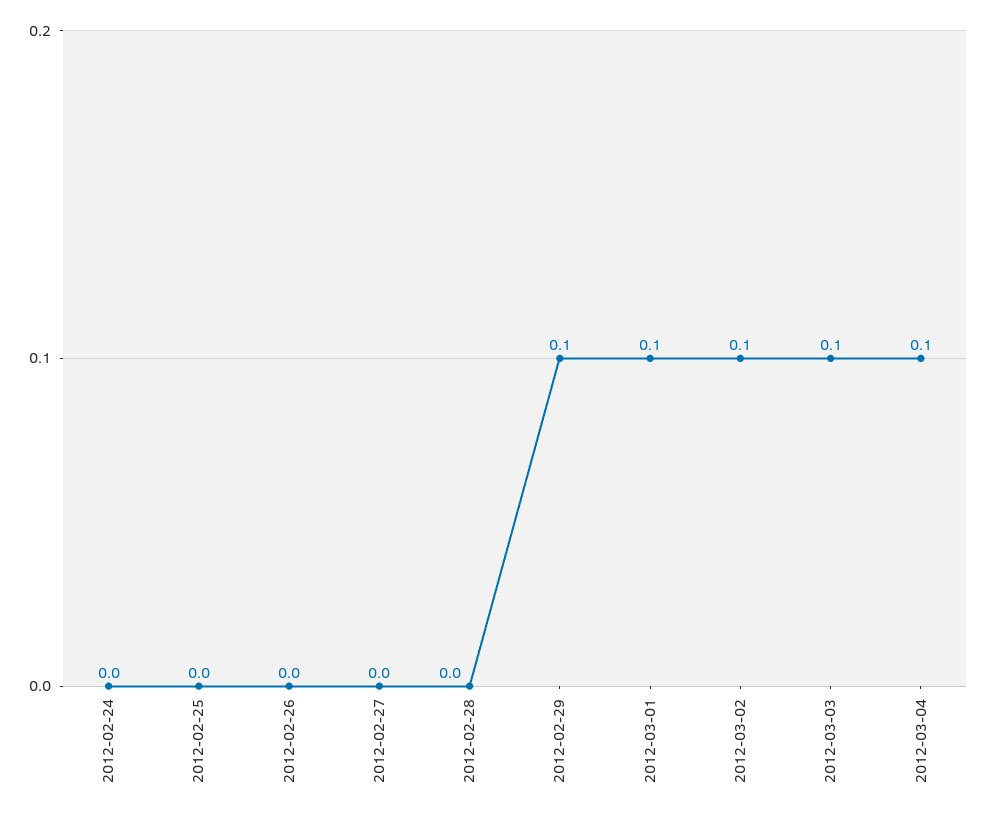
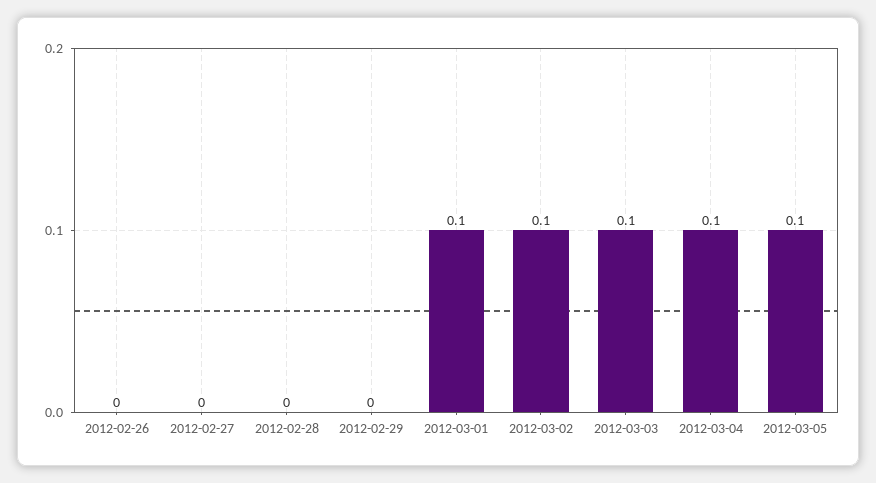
2012-02-24: 0 -> none
2012-02-25: 0 -> none
2012-02-29: 0.1 -> 0
2012-03-05: none -> 0.1

